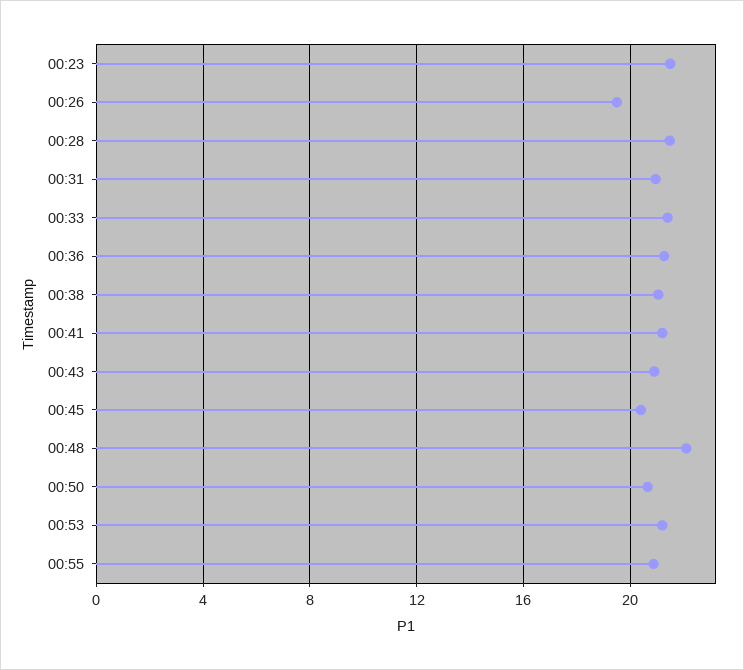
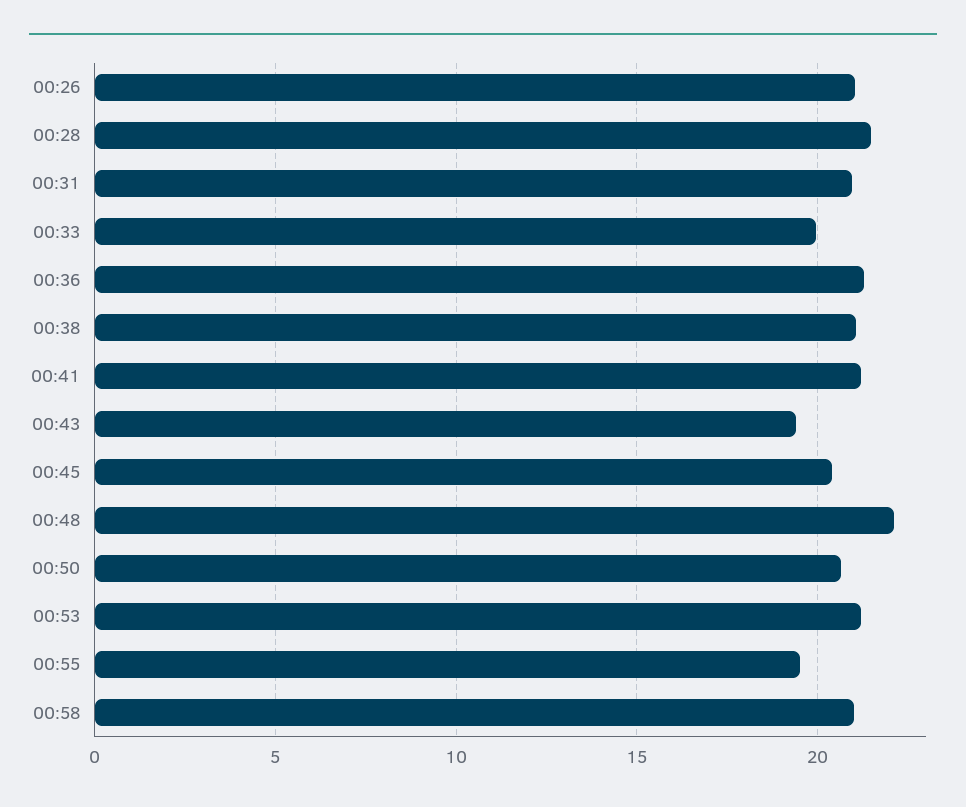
00:23: 21.5 -> none
00:26: 19.5 -> 21
00:33: 21.5 -> 20
00:43: 21 -> 19.5
00:55: 21 -> 19.5
00:58: none -> 21

